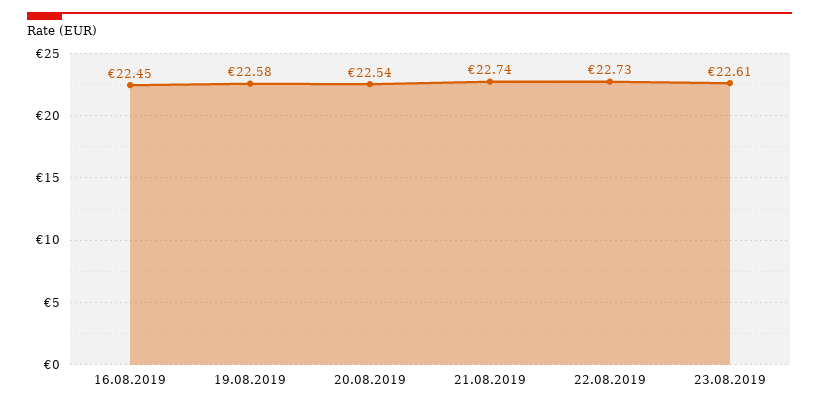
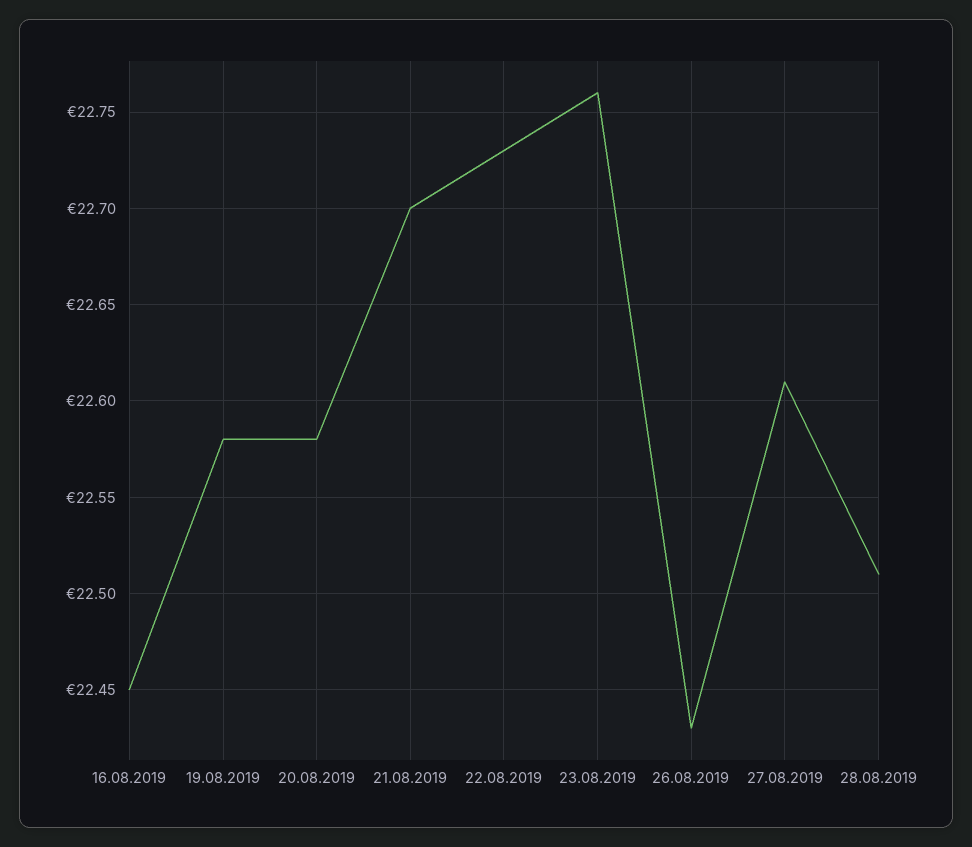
20.08.2019: 22.54 -> 22.58
21.08.2019: 22.74 -> 22.7
23.08.2019: 22.61 -> 22.76
26.08.2019: none -> 22.43
27.08.2019: none -> 22.61
28.08.2019: none -> 22.51

